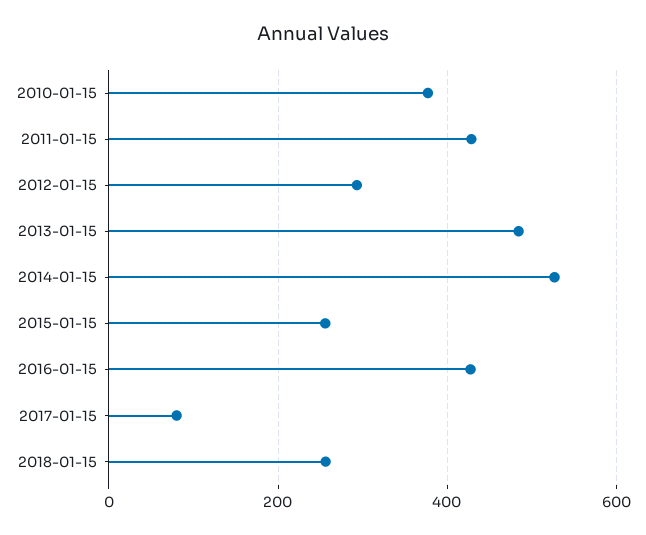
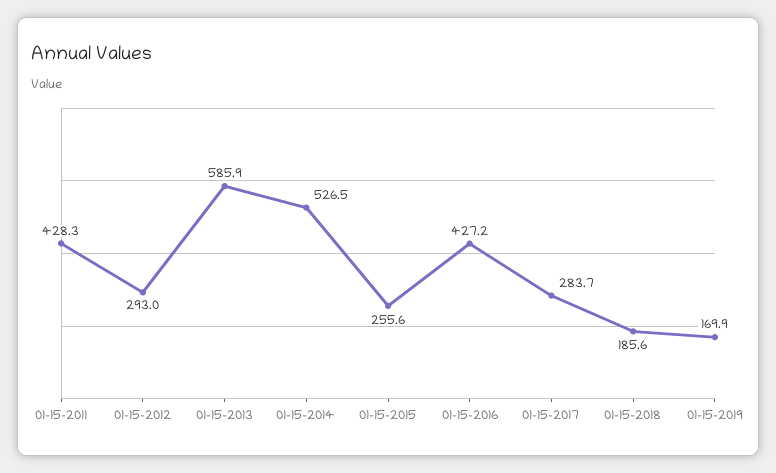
2010-01-15: 380 -> none
2013-01-15: 480 -> 585.9
2017-01-15: 80 -> 283.7
2018-01-15: 260 -> 185.6
01-15-2019: none -> 169.9

